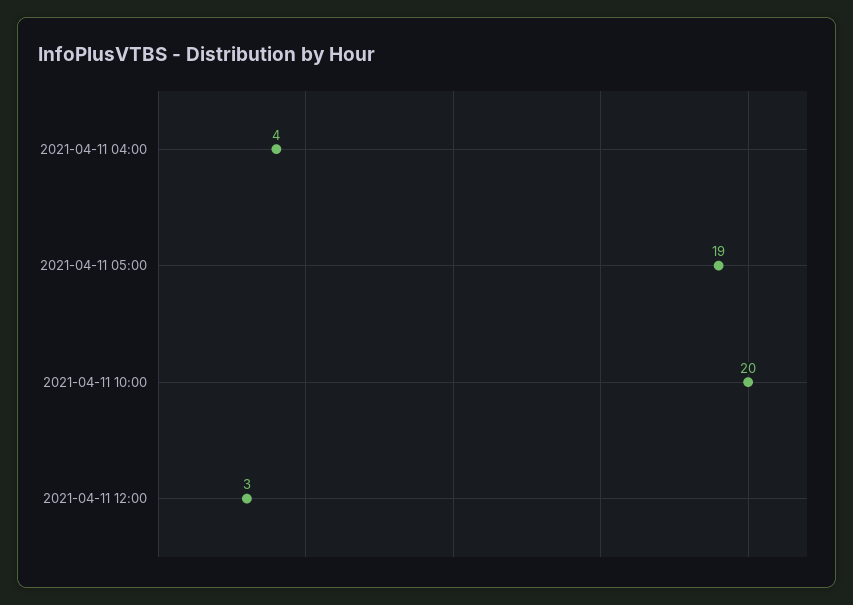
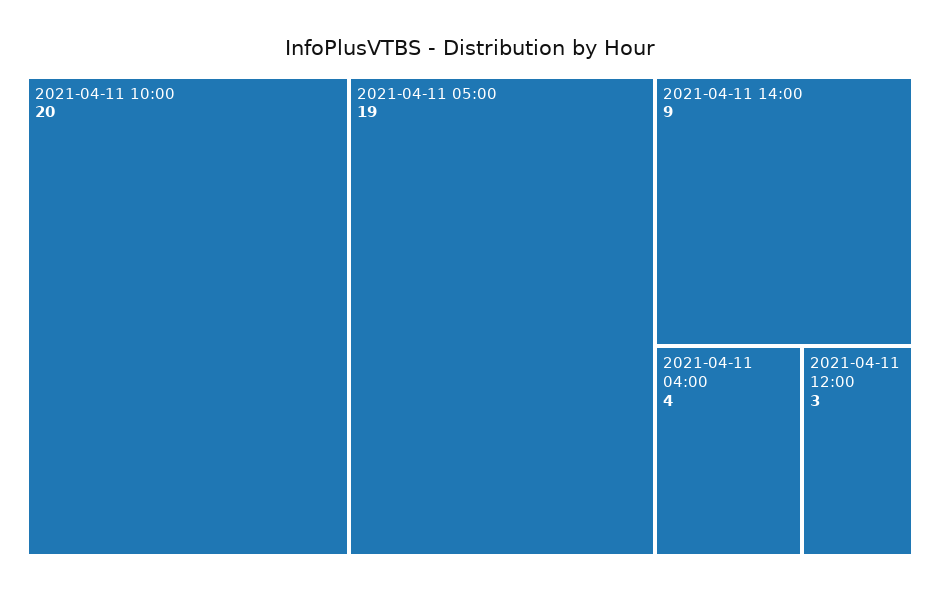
2021-04-11 14:00: none -> 9

